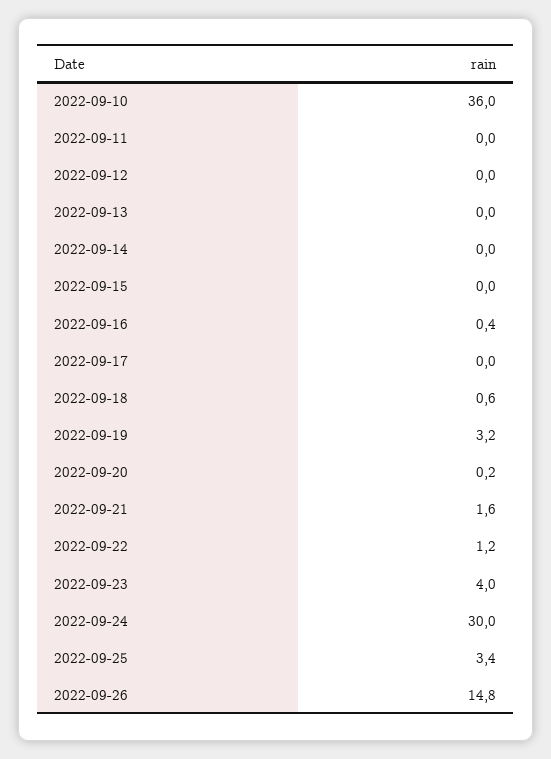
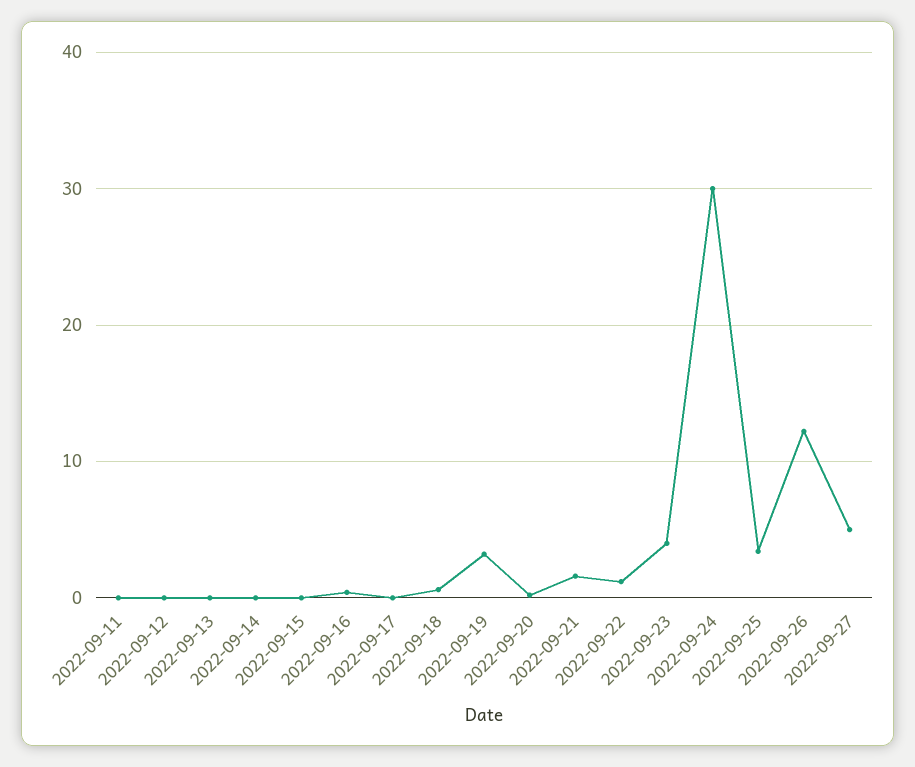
2022-09-10: 36 -> none
2022-09-26: 14.8 -> 12
2022-09-27: none -> 5

